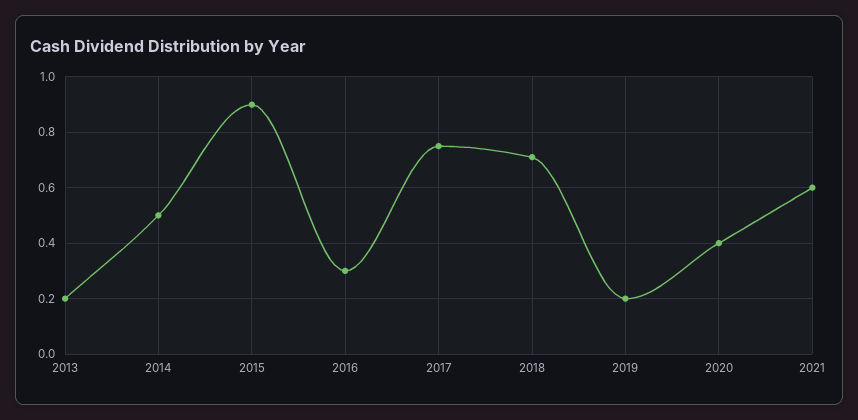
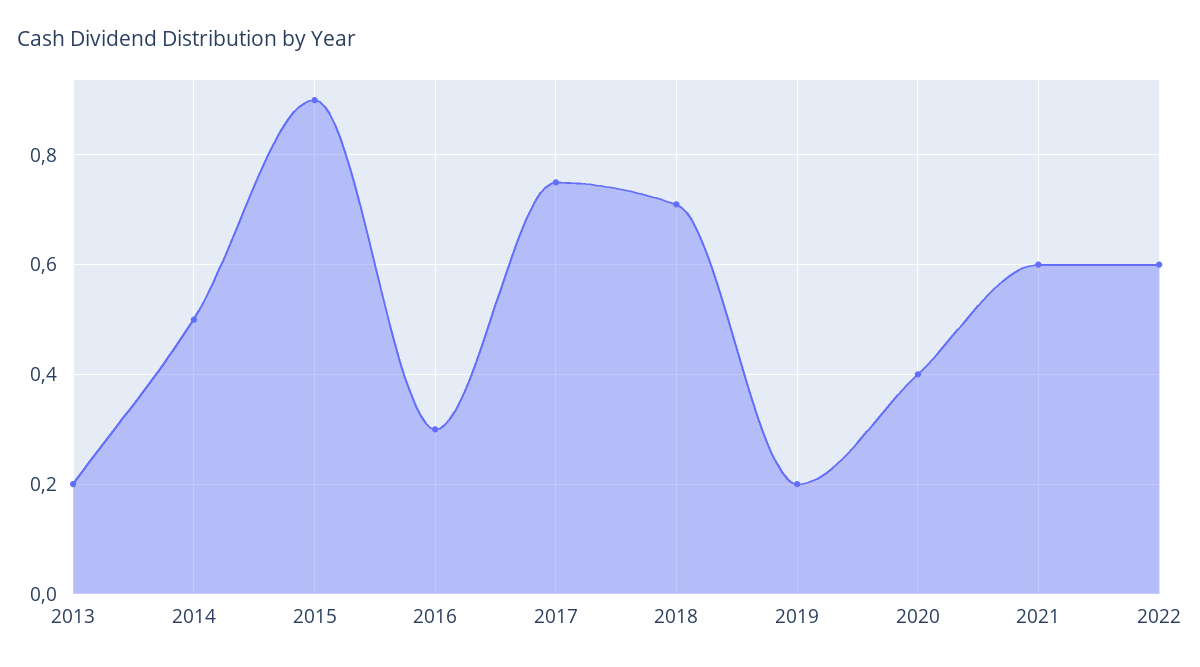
2022: none -> 0.6

